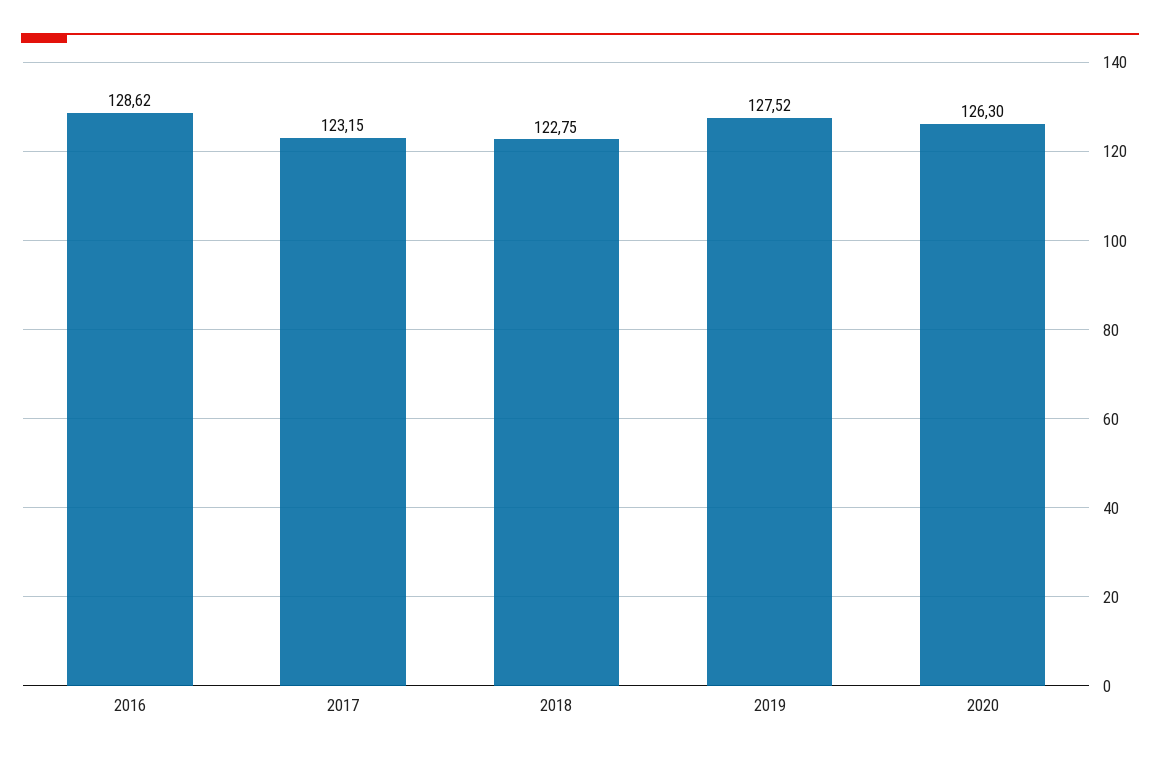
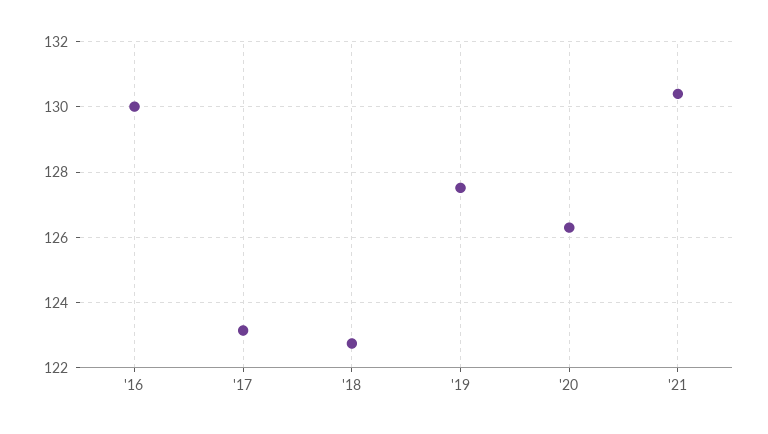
2016: 128.62 -> 130
'21: none -> 130.4

